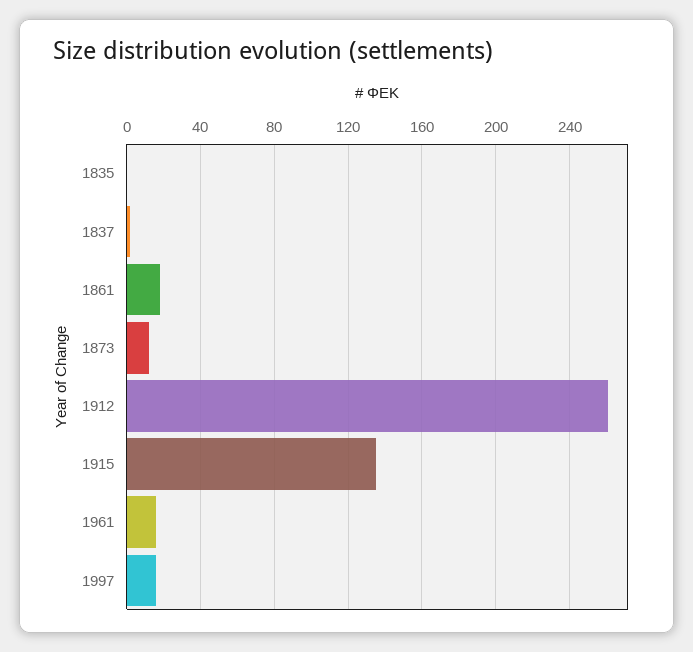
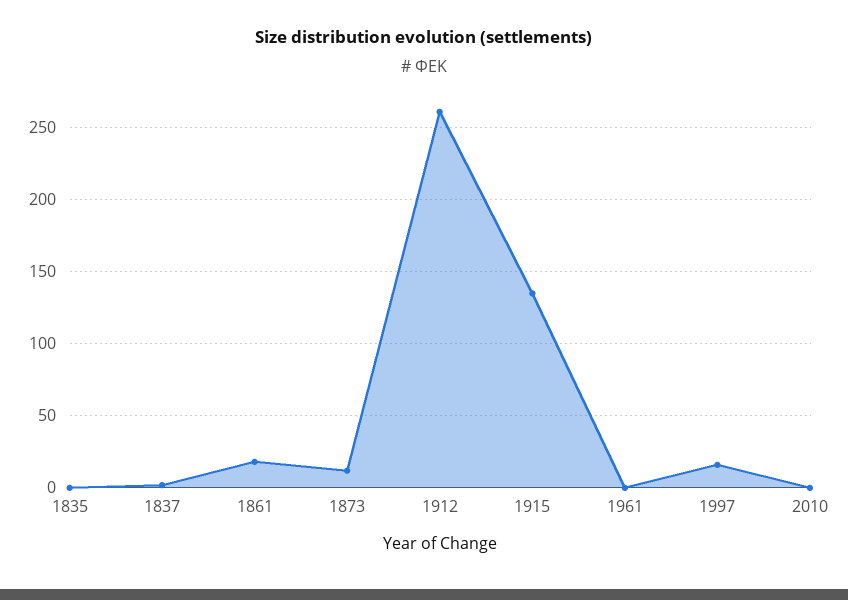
1961: 15 -> 0
2010: none -> 0

